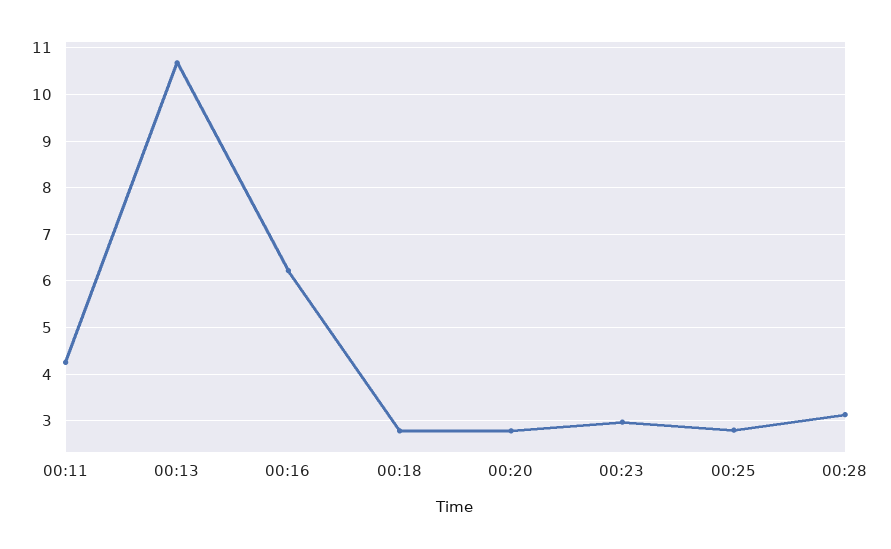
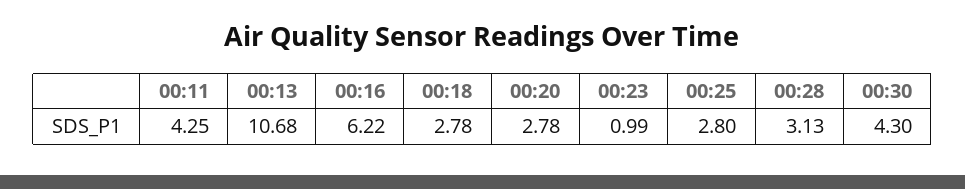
00:23: 3 -> 0.99
00:30: none -> 4.3

